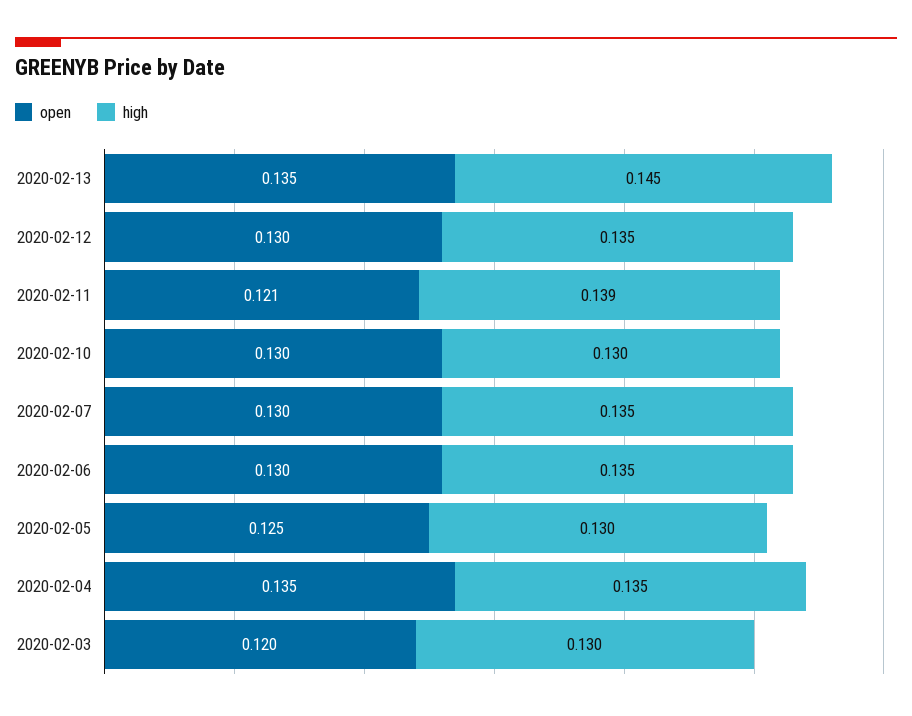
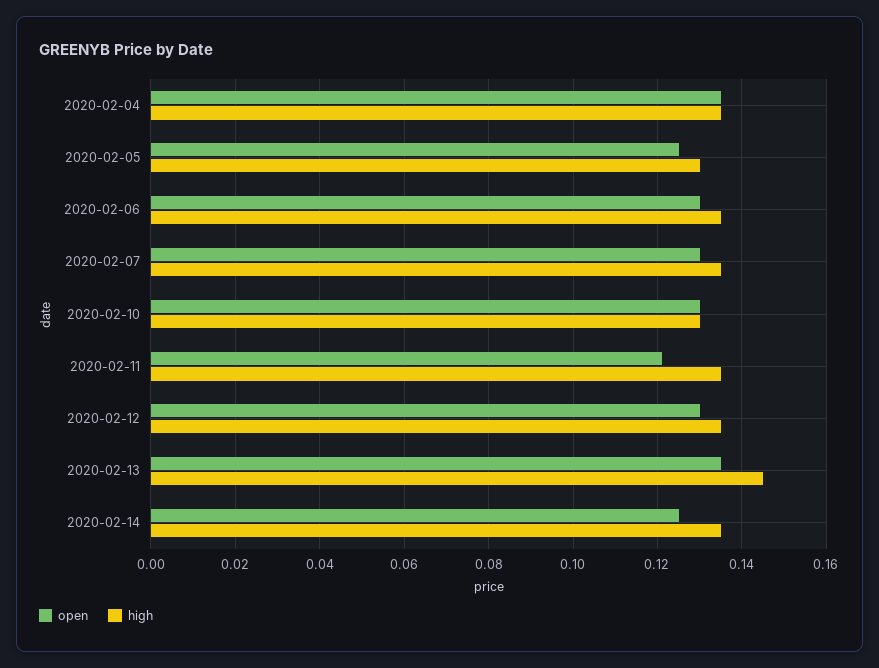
high, 2020-02-11: 0.139 -> 0.135
open, 2020-02-03: 0.12 -> none
high, 2020-02-03: 0.13 -> none
open, 2020-02-14: none -> 0.125
high, 2020-02-14: none -> 0.135

